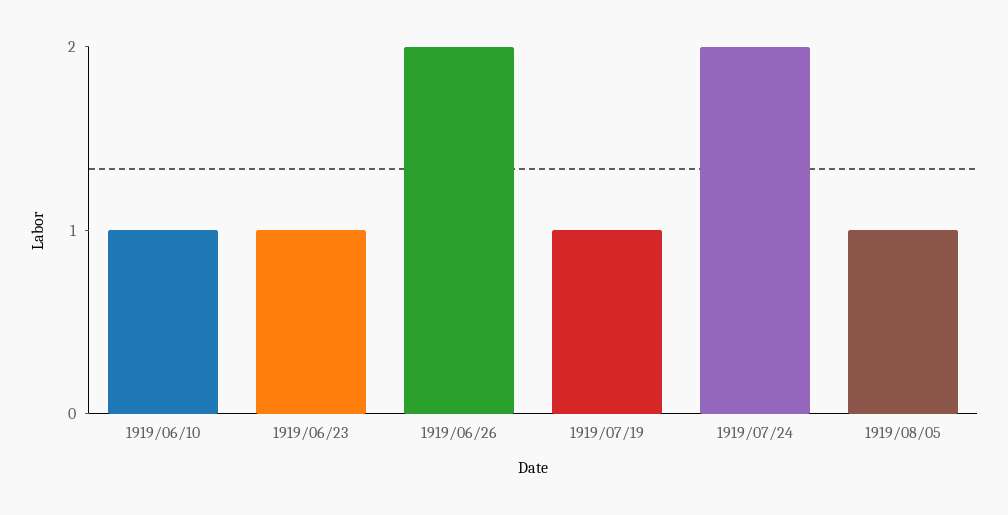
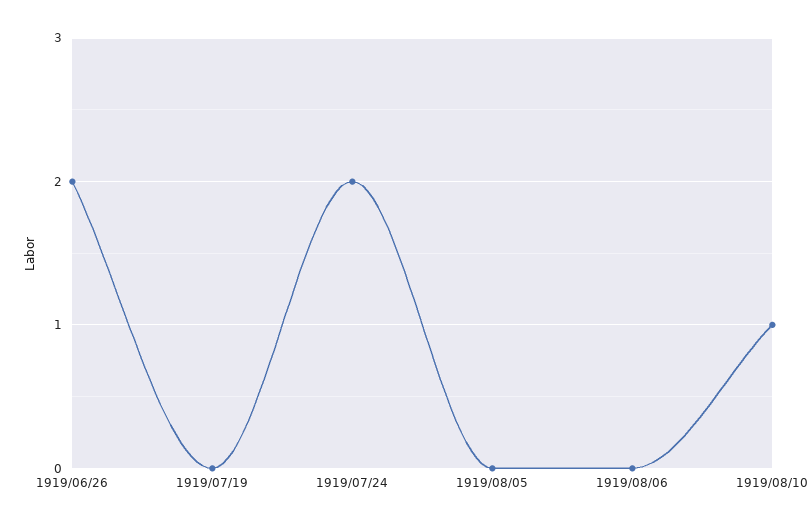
1919/06/10: 1 -> none
1919/06/23: 1 -> none
1919/07/19: 1 -> 0
1919/08/05: 1 -> 0
1919/08/06: none -> 0
1919/08/10: none -> 1

